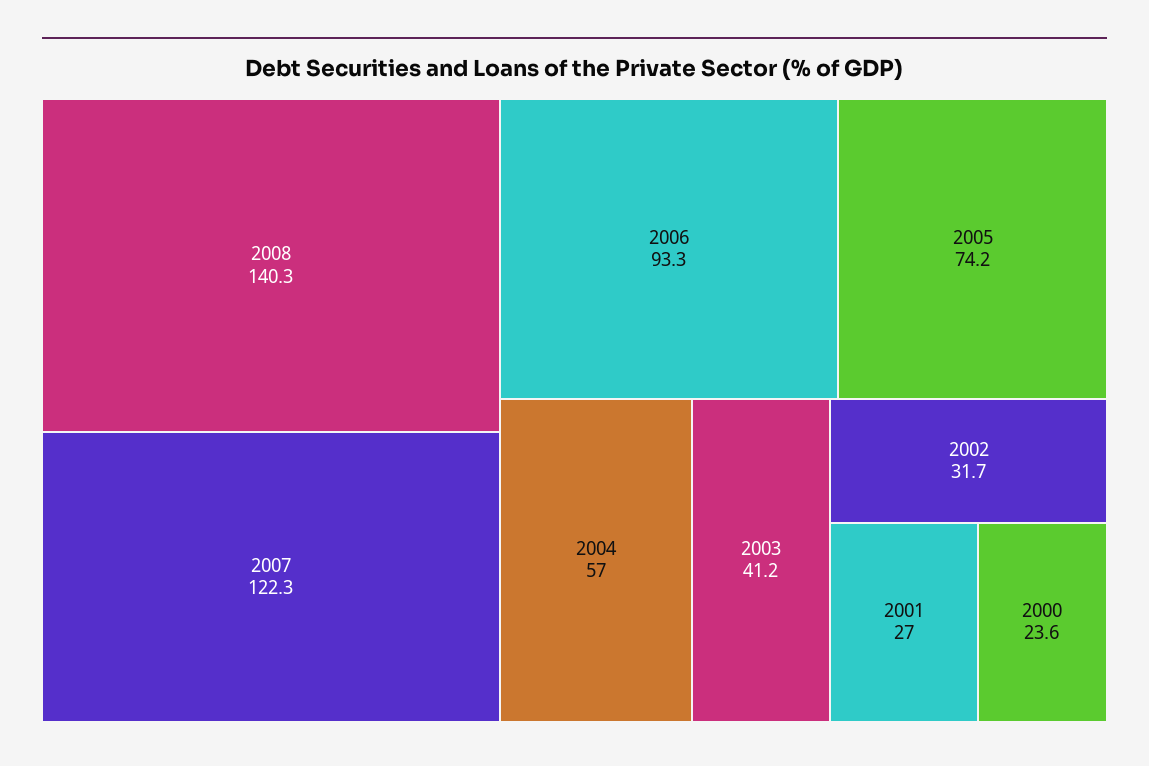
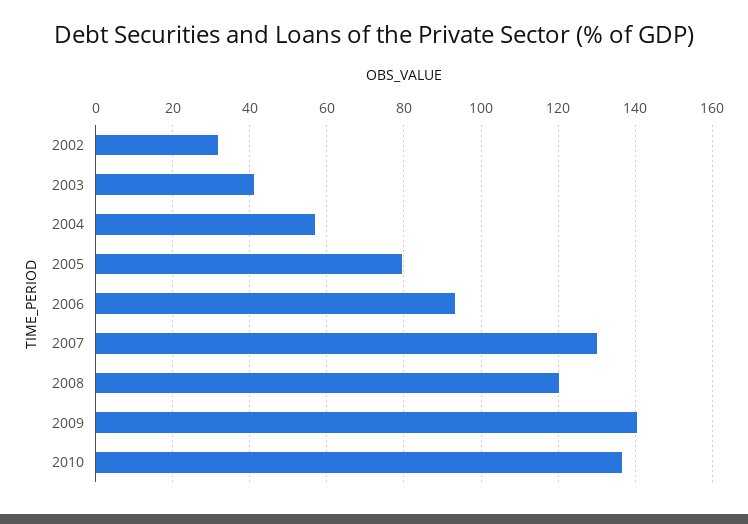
2008: 140.3 -> 120
2007: 122.3 -> 130
2005: 74.2 -> 80
2001: 27 -> none
2000: 23.6 -> none
2009: none -> 140
2010: none -> 136

